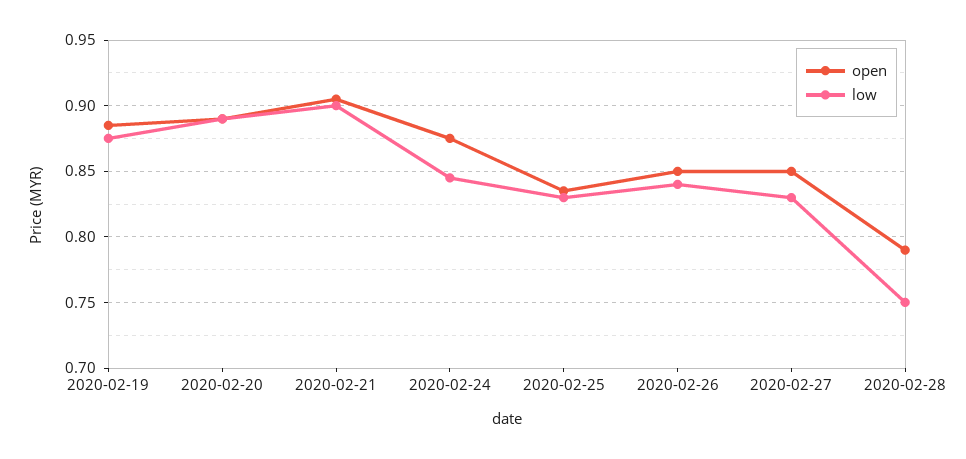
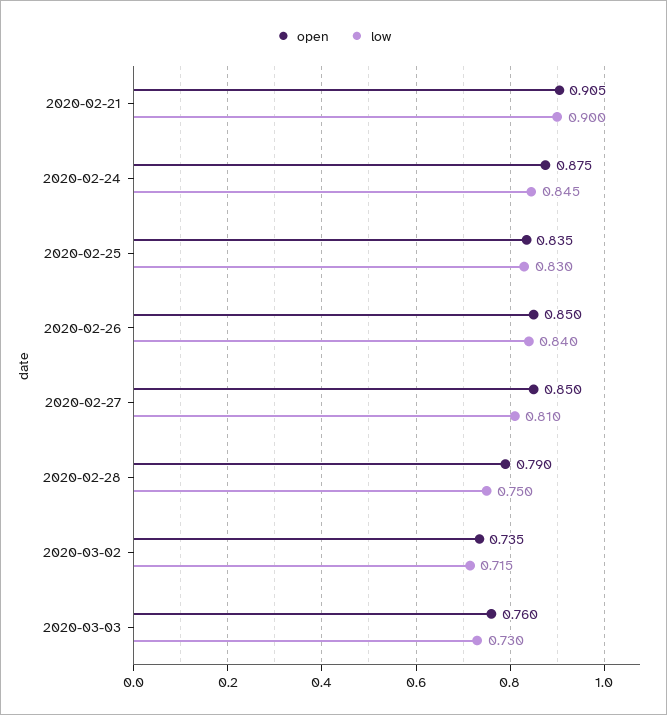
open, 2020-02-19: 0.885 -> none
low, 2020-02-19: 0.875 -> none
open, 2020-02-20: 0.89 -> none
low, 2020-02-20: 0.89 -> none
low, 2020-02-27: 0.83 -> 0.81
open, 2020-03-02: none -> 0.735
low, 2020-03-02: none -> 0.715
open, 2020-03-03: none -> 0.76
low, 2020-03-03: none -> 0.73

